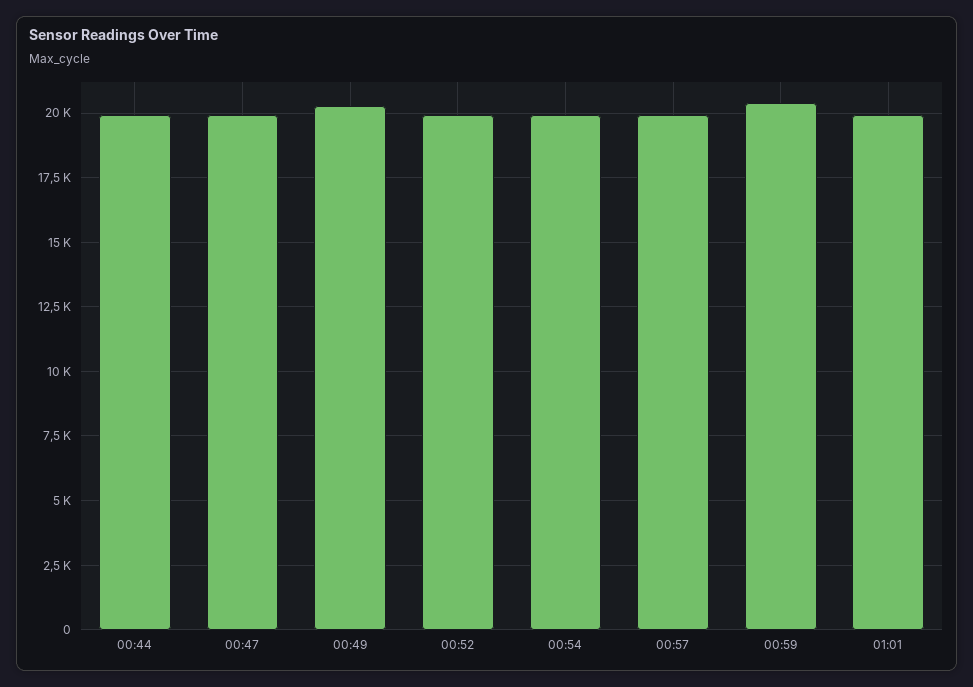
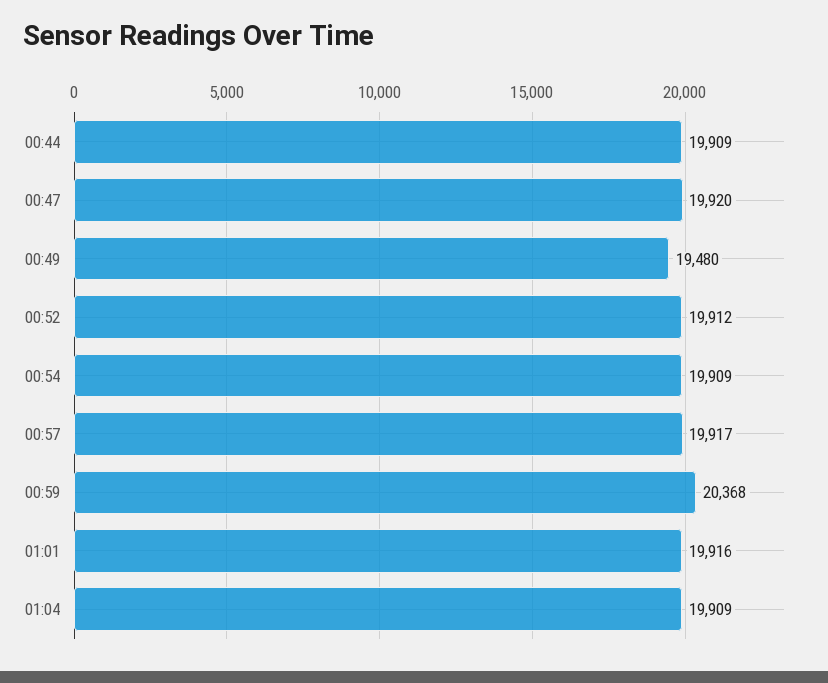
00:49: 20250 -> 19480
01:04: none -> 19909

